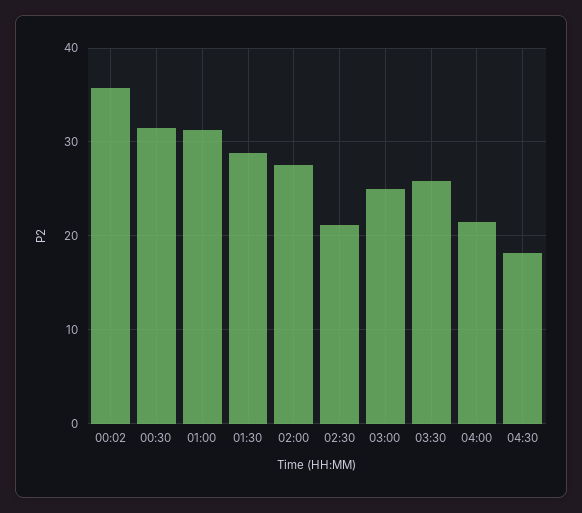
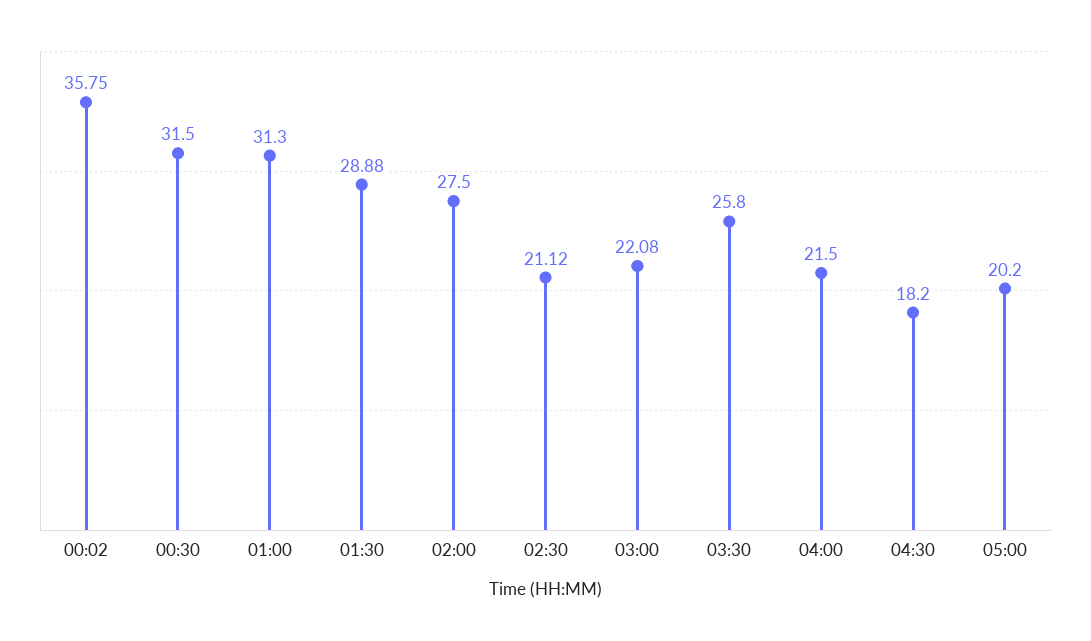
03:00: 25 -> 22.08
05:00: none -> 20.2

